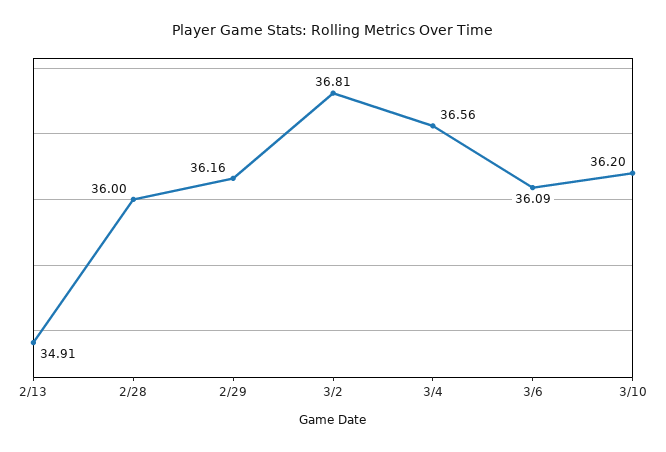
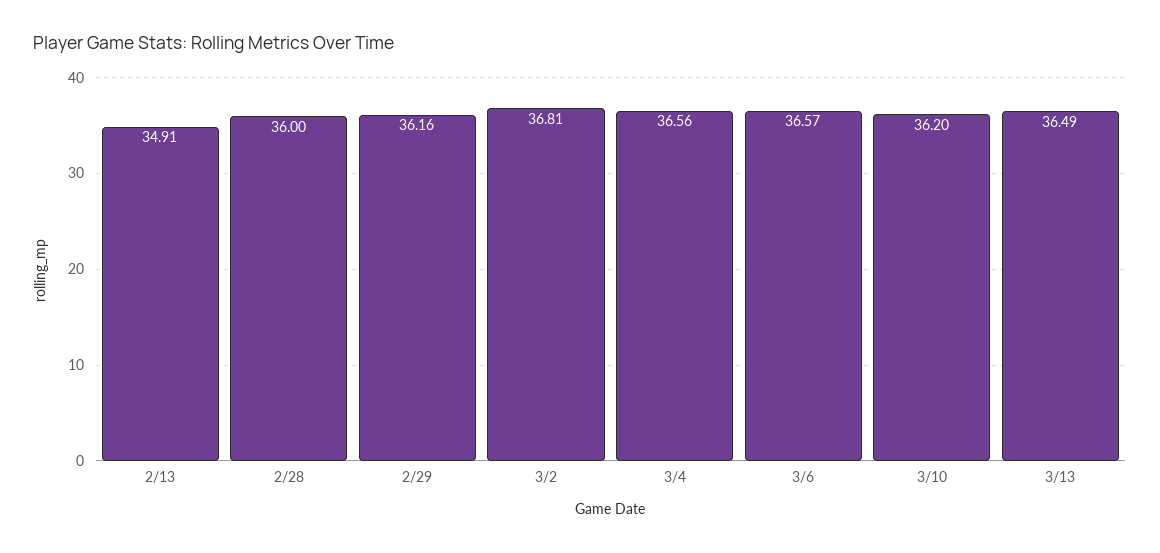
3/6: 36.09 -> 36.57
3/13: none -> 36.49

